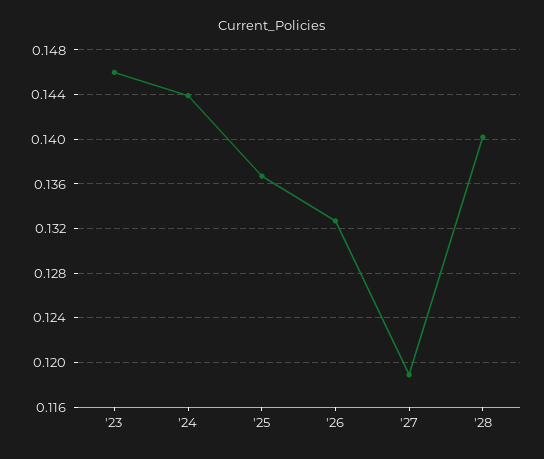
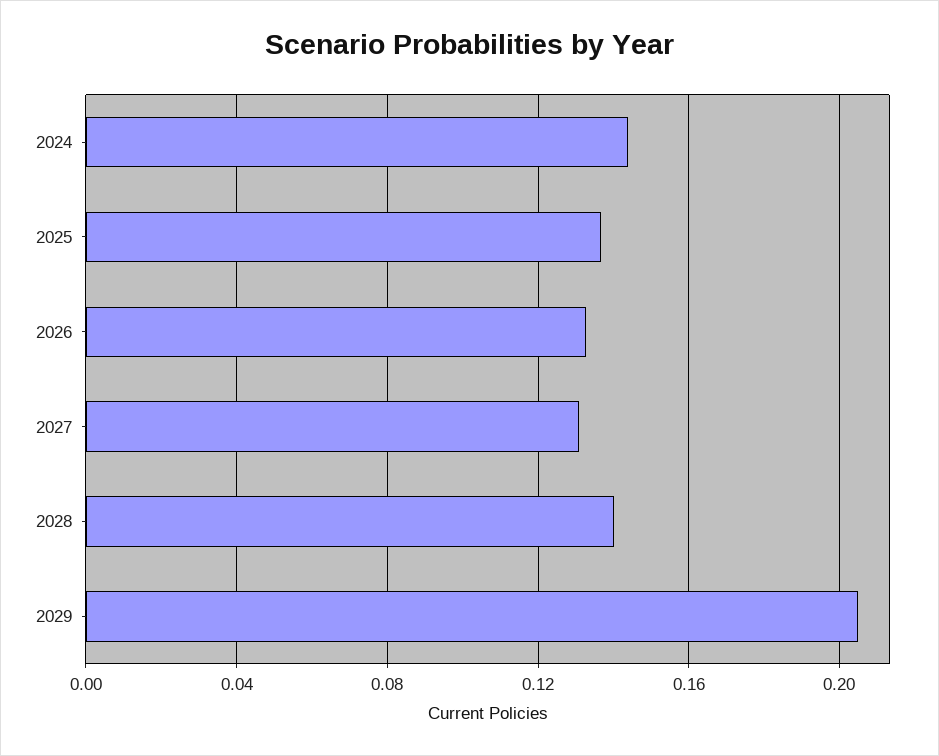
'23: 0.146 -> none
'27: 0.119 -> 0.13
2029: none -> 0.205

